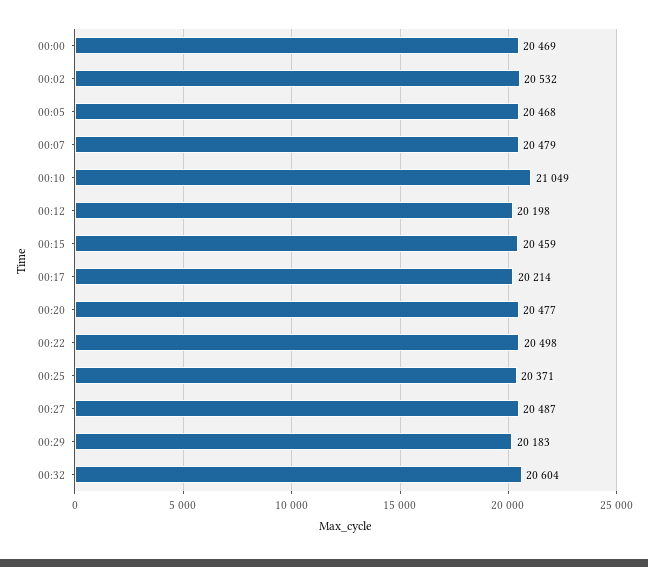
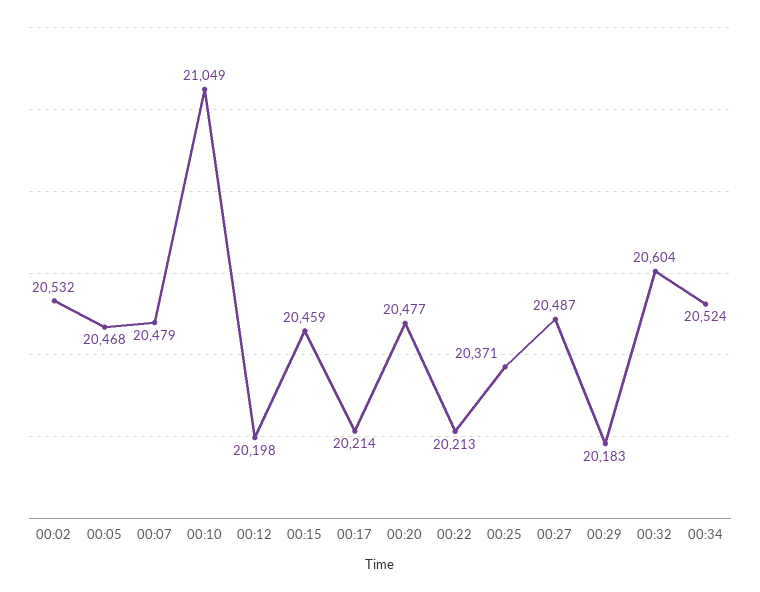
00:00: 20469 -> none
00:22: 20498 -> 20213
00:34: none -> 20524

